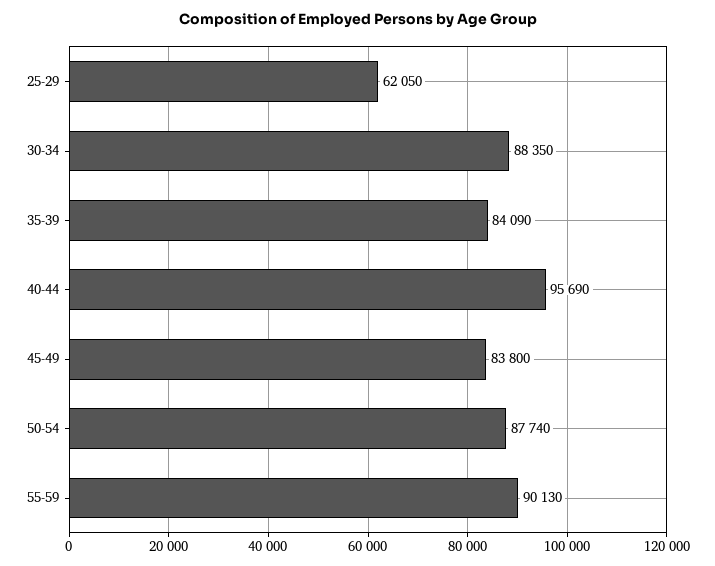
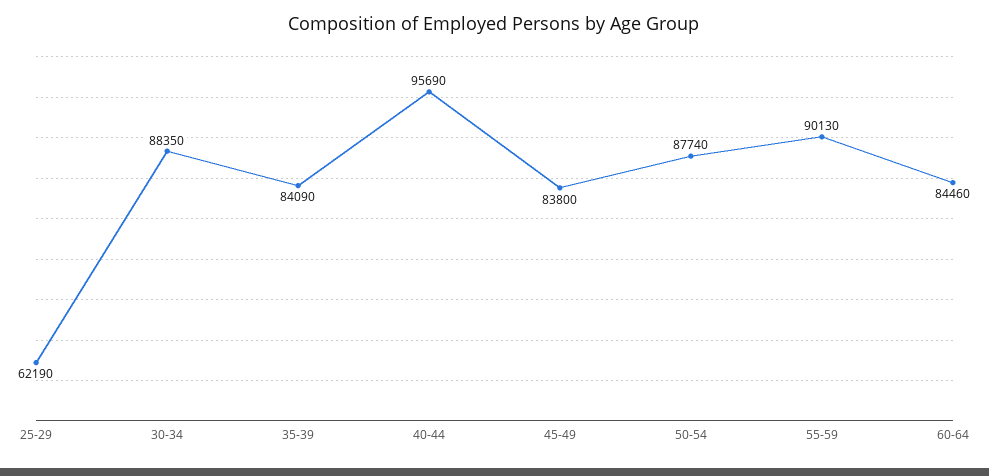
25-29: 62050 -> 62190
60-64: none -> 84460

